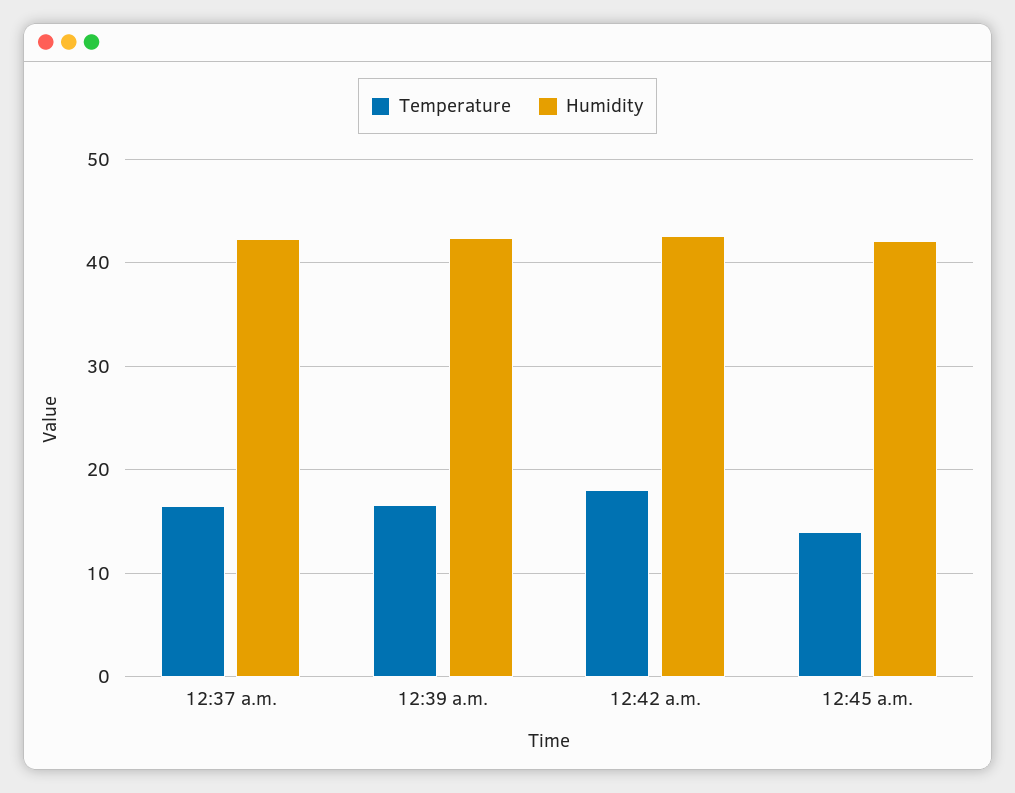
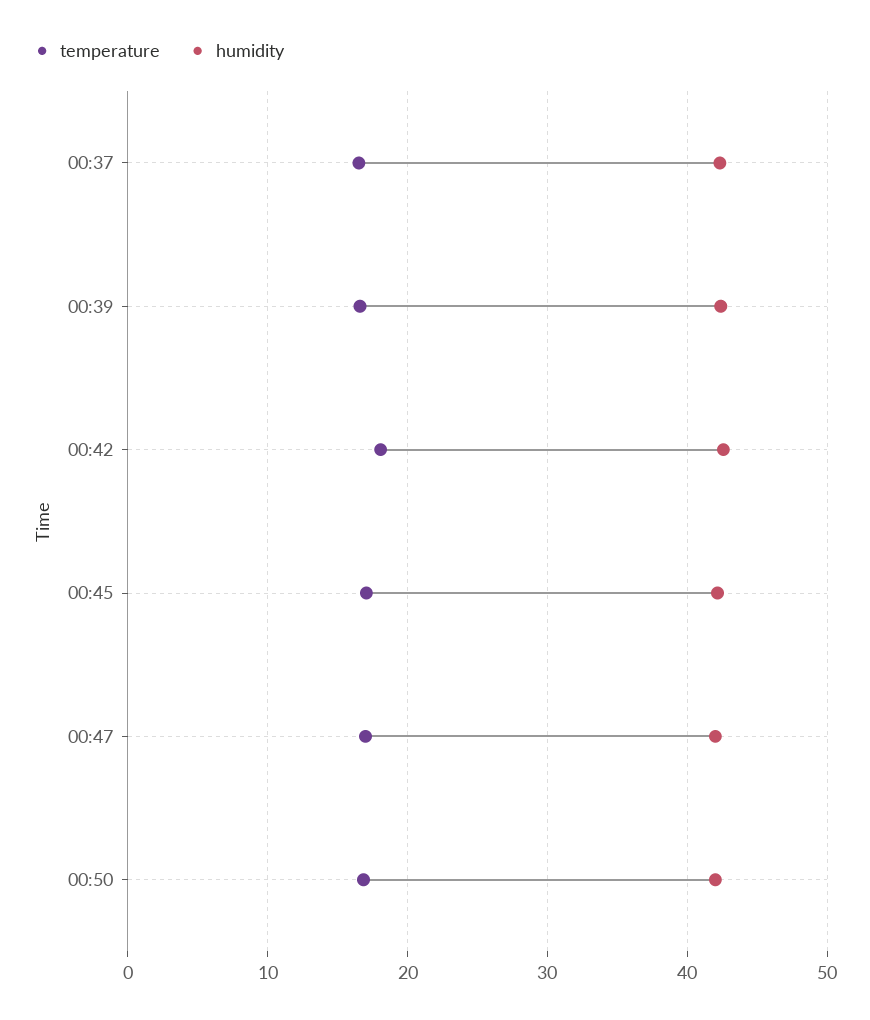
Temperature, 12:45 a.m.: 14 -> 17
Temperature, 00:47: none -> 17
Humidity, 00:47: none -> 42
Temperature, 00:50: none -> 17
Humidity, 00:50: none -> 42

